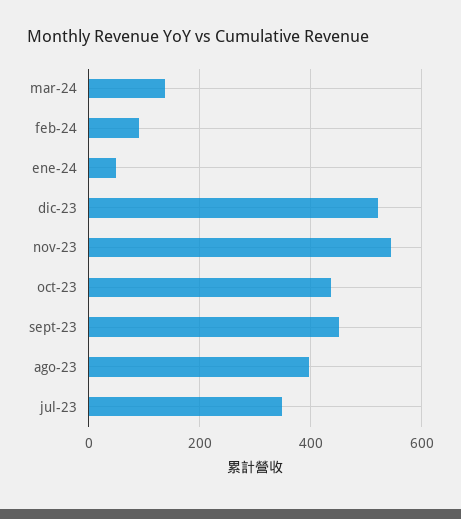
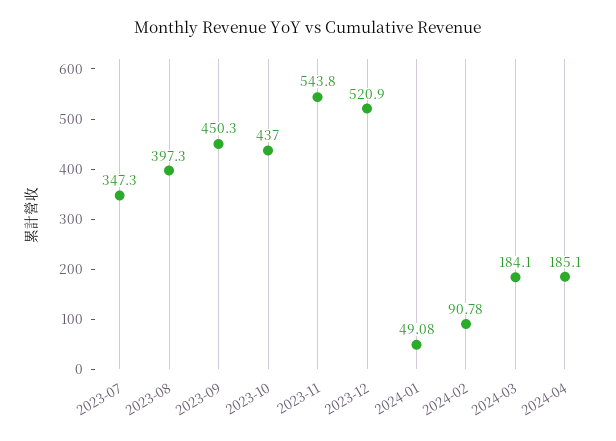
mar-24: 140 -> 184.1
2024-04: none -> 185.1

